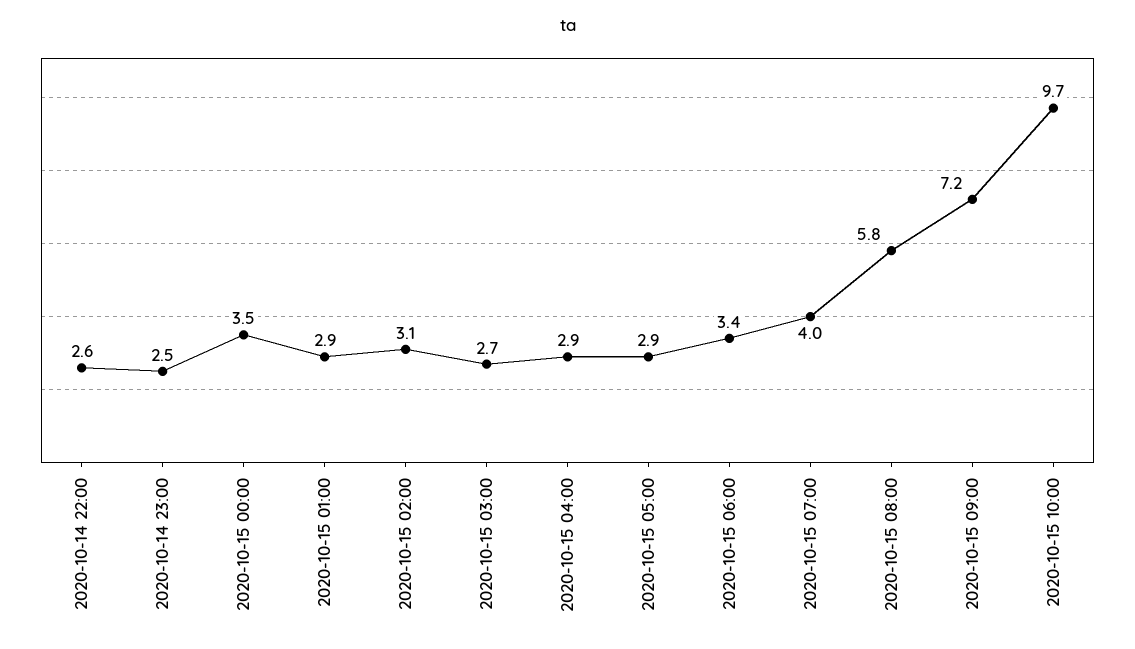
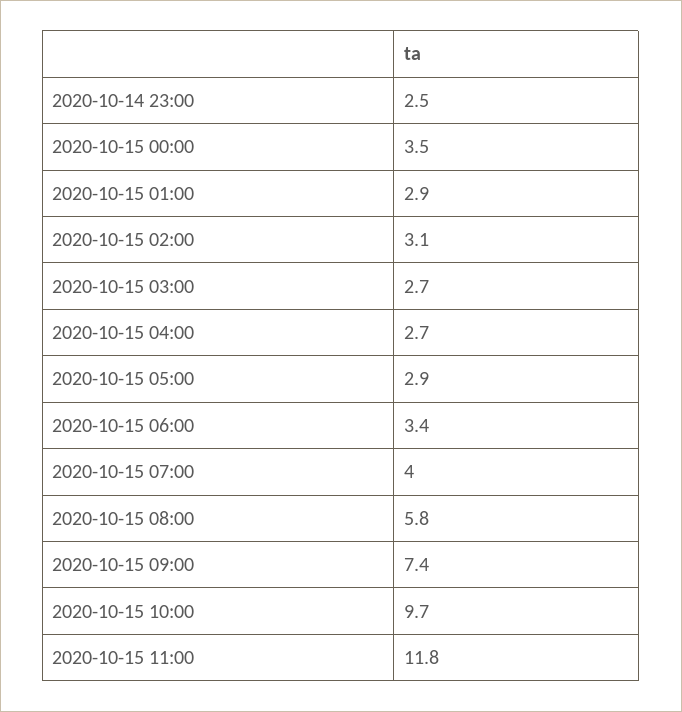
2020-10-14 22:00: 2.6 -> none
2020-10-15 04:00: 2.9 -> 2.7
2020-10-15 09:00: 7.2 -> 7.4
2020-10-15 11:00: none -> 11.8

